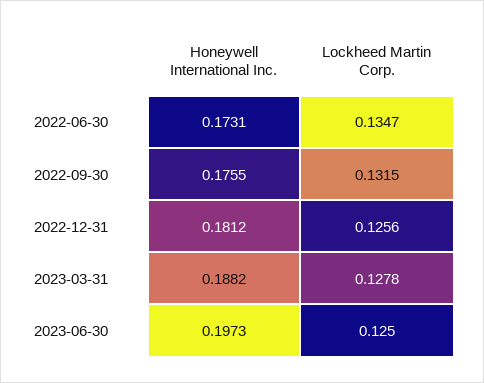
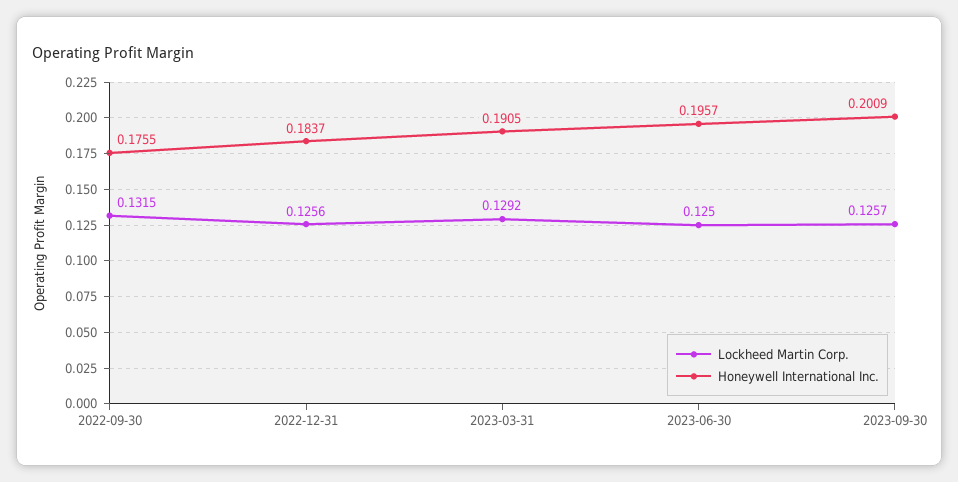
Honeywell International Inc., 2022-06-30: 0.1731 -> none
Lockheed Martin Corp., 2022-06-30: 0.1347 -> none
Honeywell International Inc., 2022-12-31: 0.1812 -> 0.1837
Honeywell International Inc., 2023-03-31: 0.1882 -> 0.1905
Lockheed Martin Corp., 2023-03-31: 0.1278 -> 0.1292
Honeywell International Inc., 2023-06-30: 0.1973 -> 0.1957
Lockheed Martin Corp., 2023-09-30: none -> 0.1257
Honeywell International Inc., 2023-09-30: none -> 0.2009

